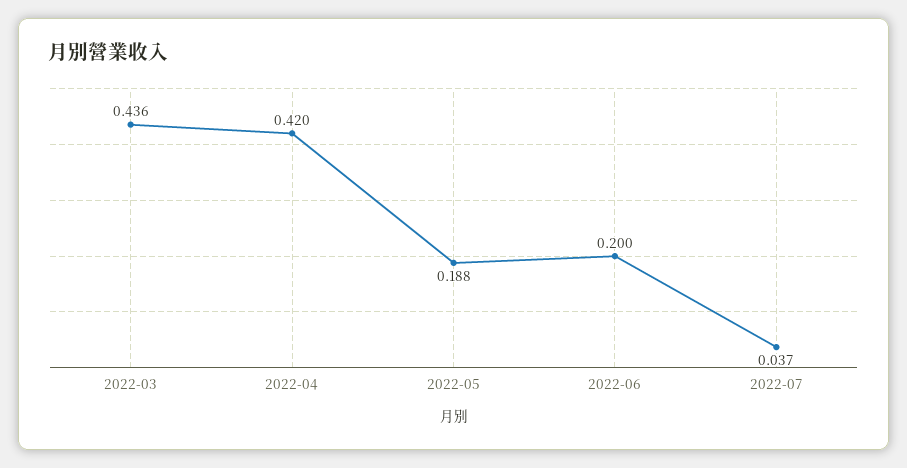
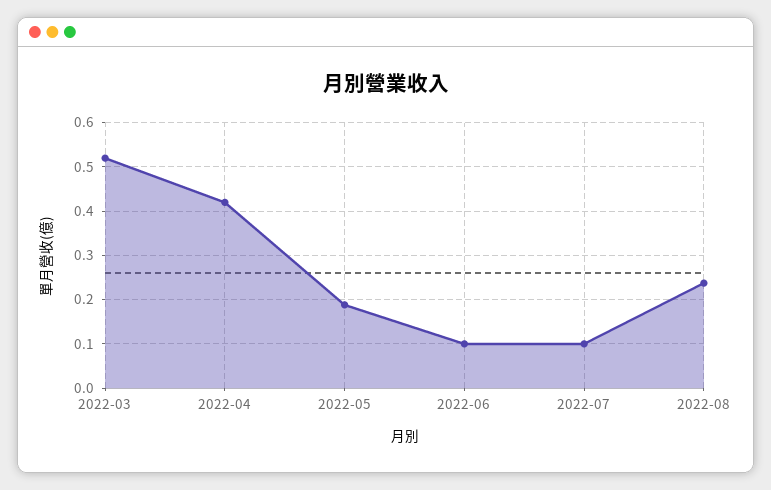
2022-03: 0.436 -> 0.52
2022-06: 0.2 -> 0.1
2022-07: 0.037 -> 0.1
2022-08: none -> 0.24

